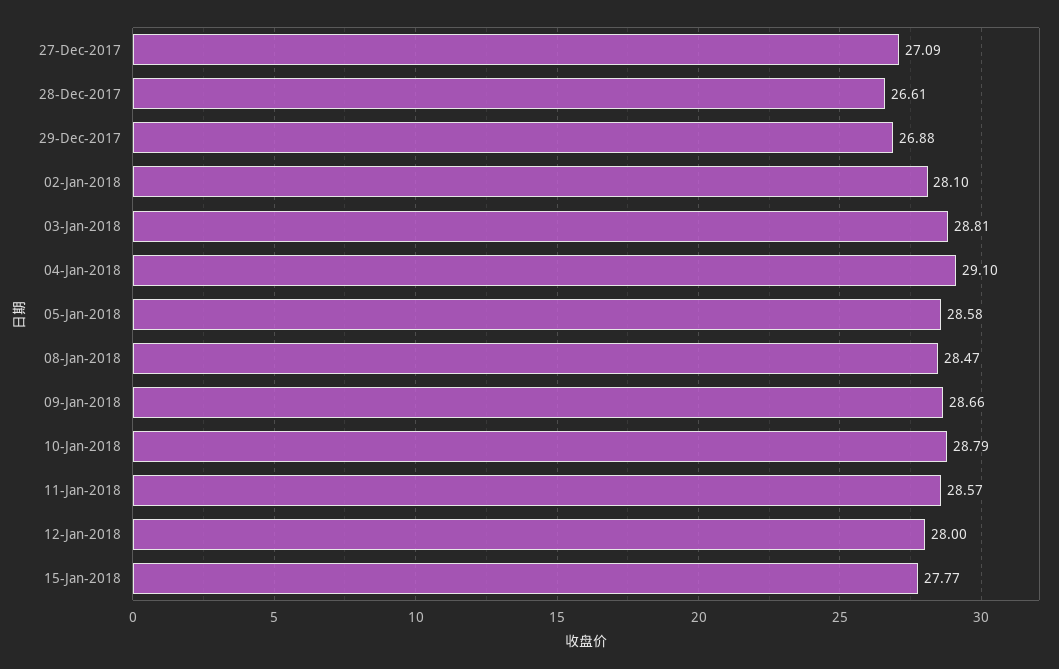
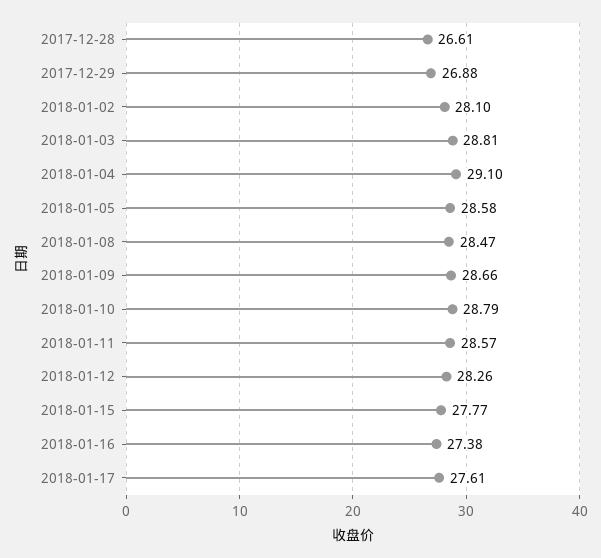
27-Dec-2017: 27.09 -> none
12-Jan-2018: 28 -> 28.26
2018-01-16: none -> 27.38
2018-01-17: none -> 27.61

